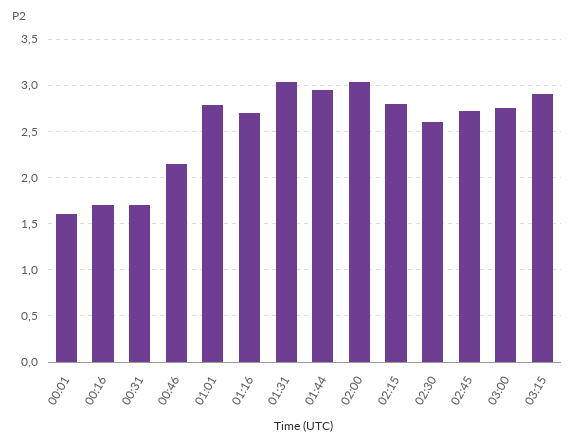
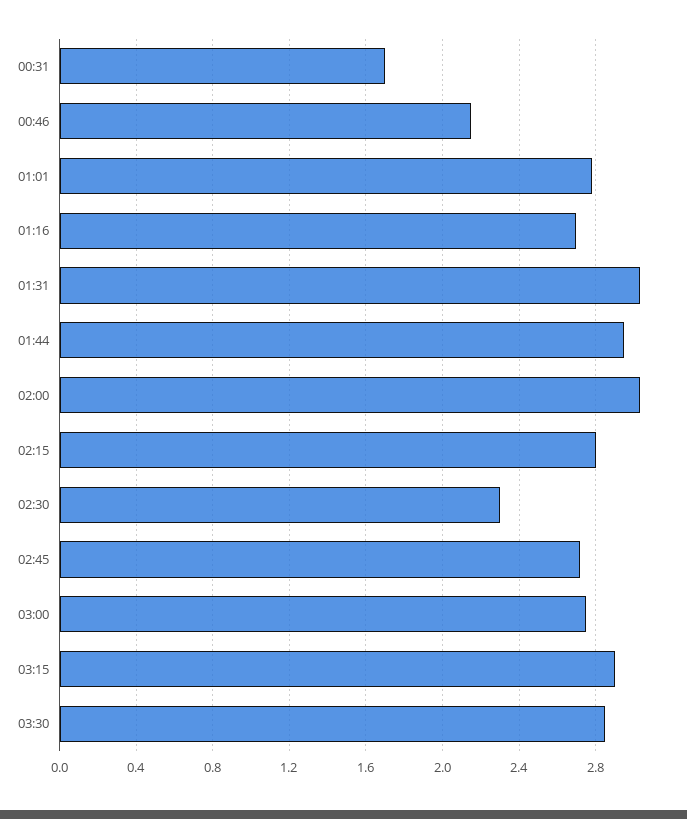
00:01: 1.6 -> none
00:16: 1.7 -> none
02:30: 2.6 -> 2.3
03:30: none -> 2.85

